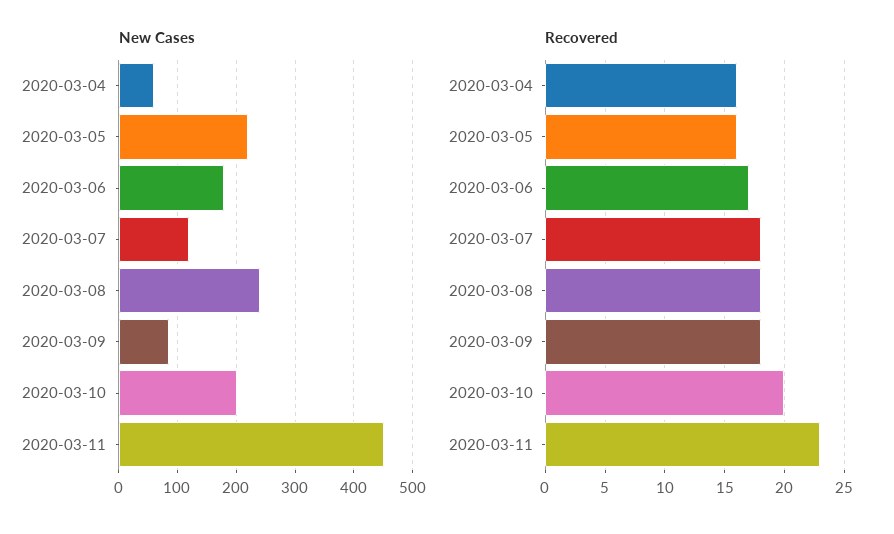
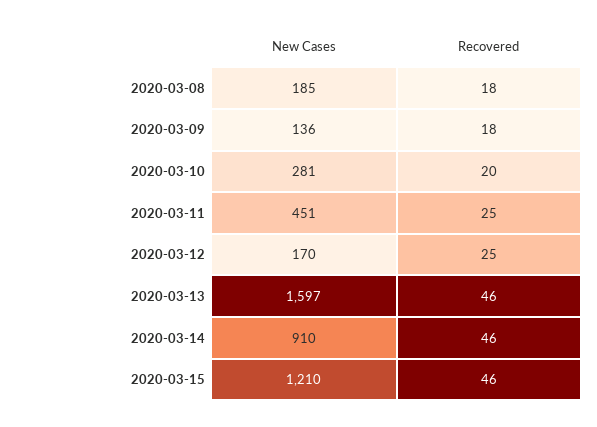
New Cases, 2020-03-04: 60 -> none
New Cases, 2020-03-05: 220 -> none
New Cases, 2020-03-06: 180 -> none
New Cases, 2020-03-07: 120 -> none
New Cases, 2020-03-08: 240 -> 185
New Cases, 2020-03-09: 80 -> 136
New Cases, 2020-03-10: 200 -> 281
Recovered, 2020-03-04: 16 -> none
Recovered, 2020-03-05: 16 -> none
Recovered, 2020-03-06: 17 -> none
Recovered, 2020-03-07: 18 -> none
Recovered, 2020-03-11: 23 -> 25
New Cases, 2020-03-12: none -> 170
Recovered, 2020-03-12: none -> 25
New Cases, 2020-03-13: none -> 1597
Recovered, 2020-03-13: none -> 46
New Cases, 2020-03-14: none -> 910
Recovered, 2020-03-14: none -> 46
New Cases, 2020-03-15: none -> 1210
Recovered, 2020-03-15: none -> 46

